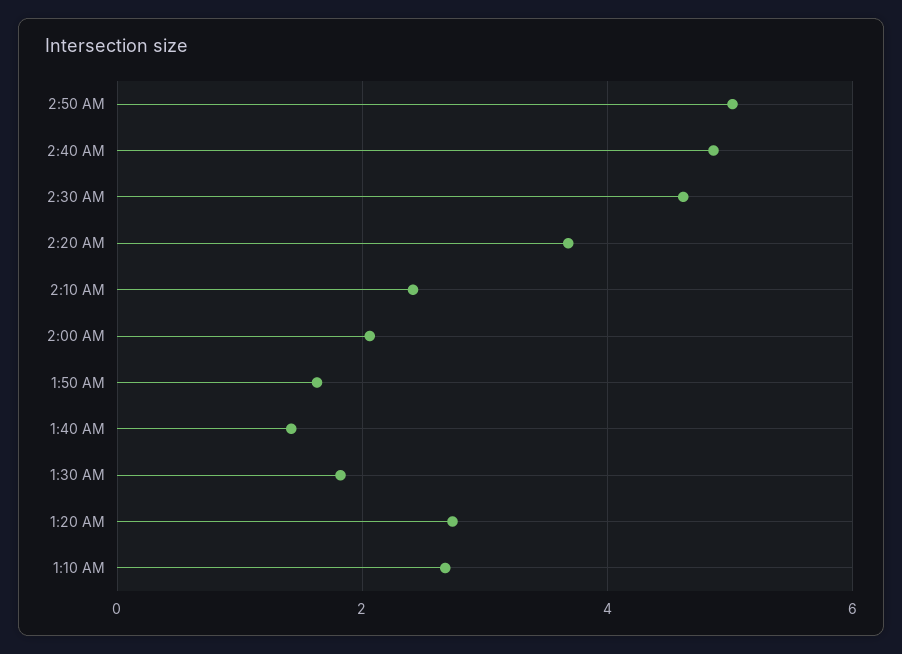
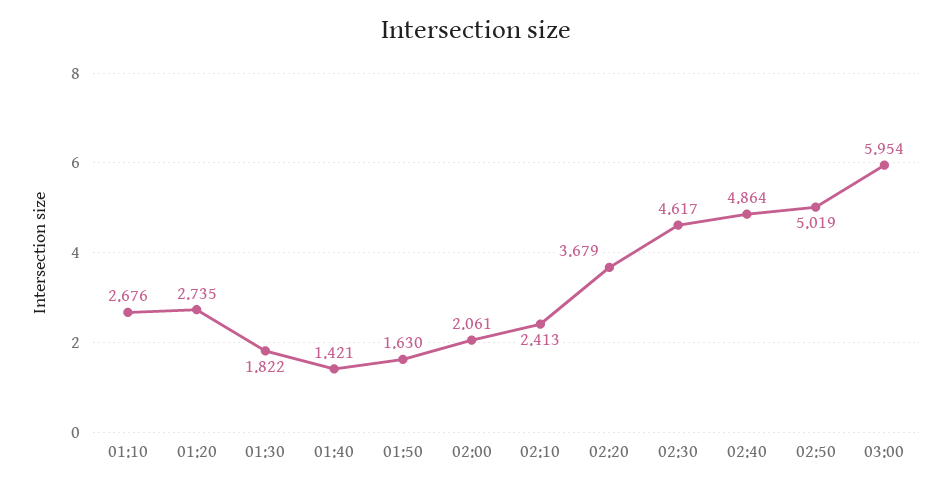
03:00: none -> 5.954

